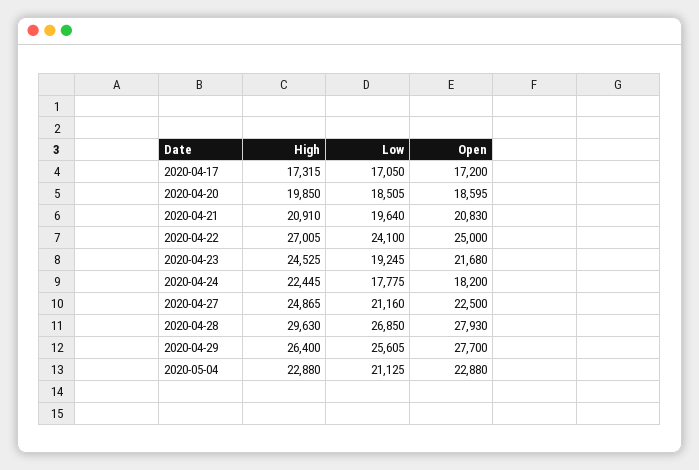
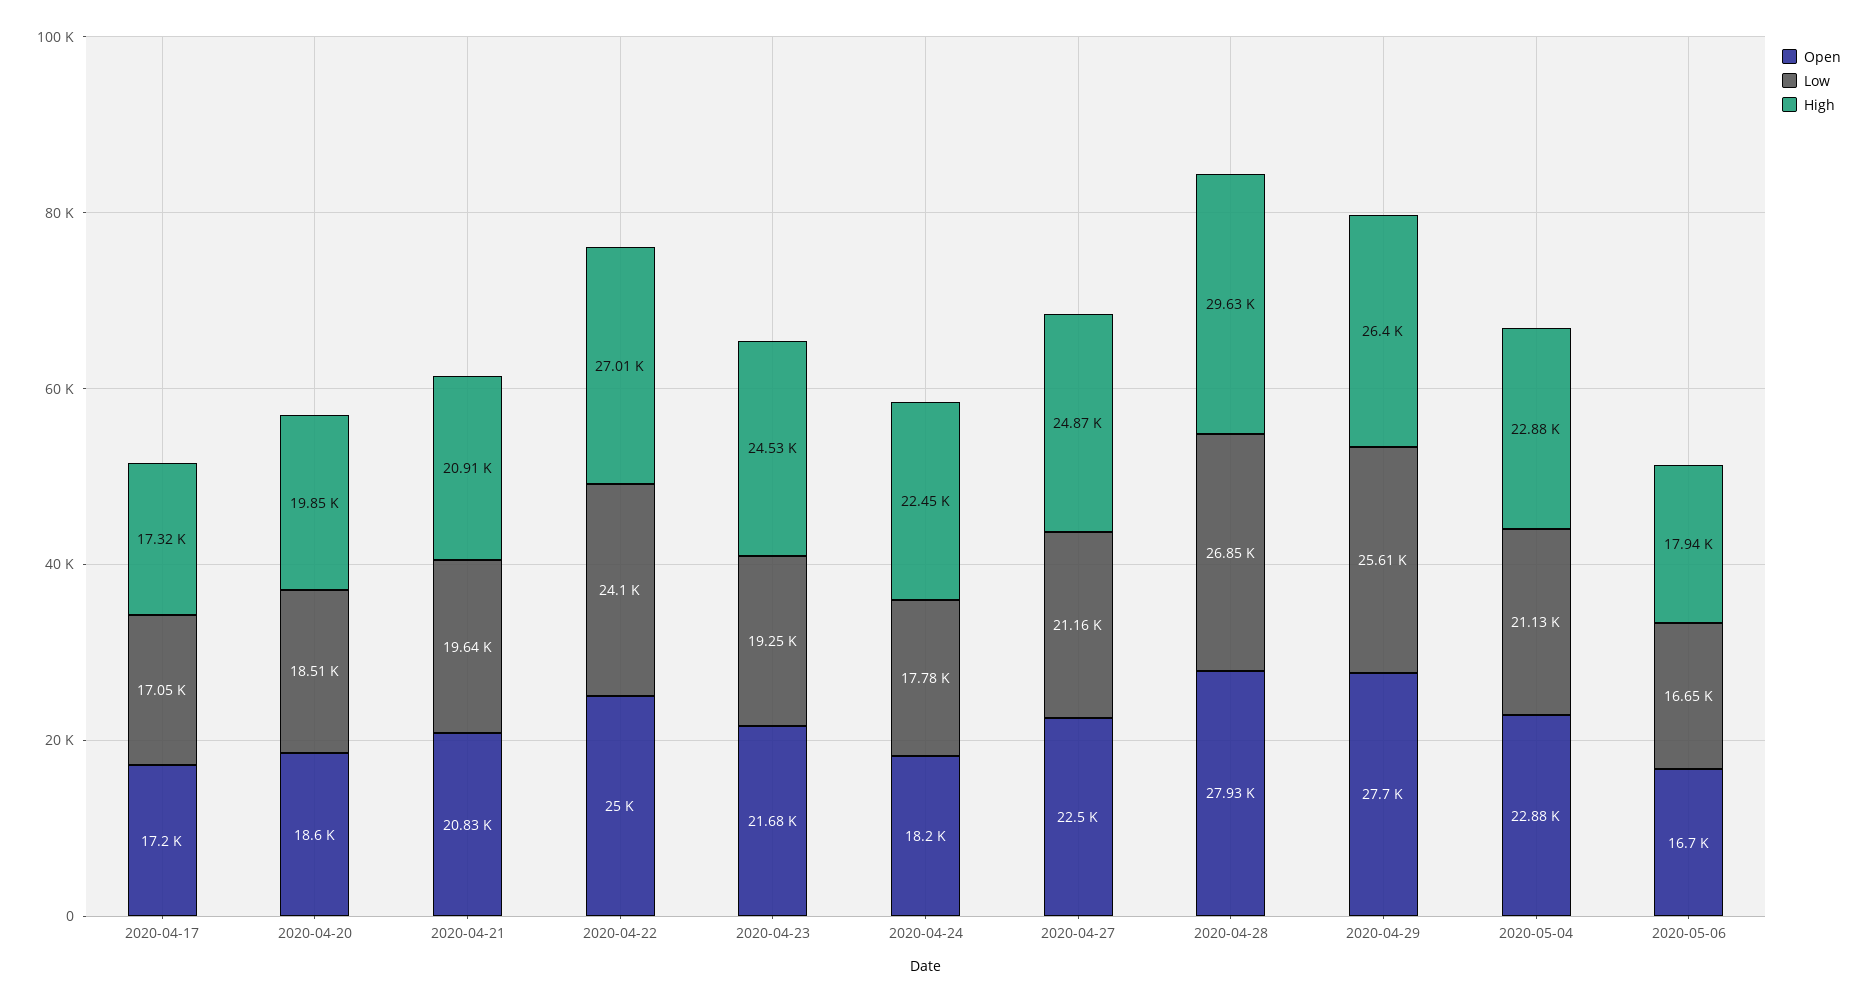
Open, 2020-05-06: none -> 16700
Low, 2020-05-06: none -> 16650
High, 2020-05-06: none -> 17940

